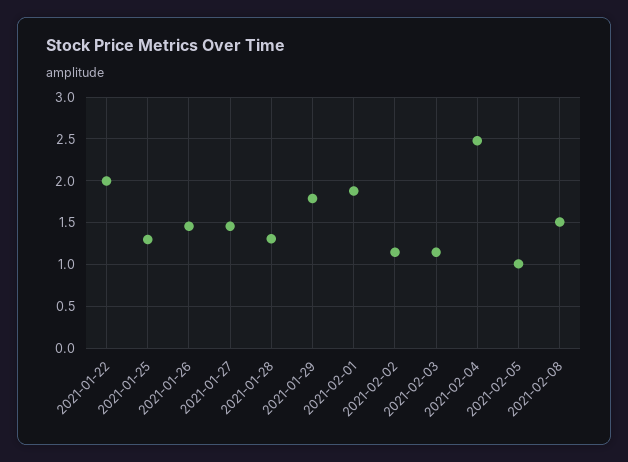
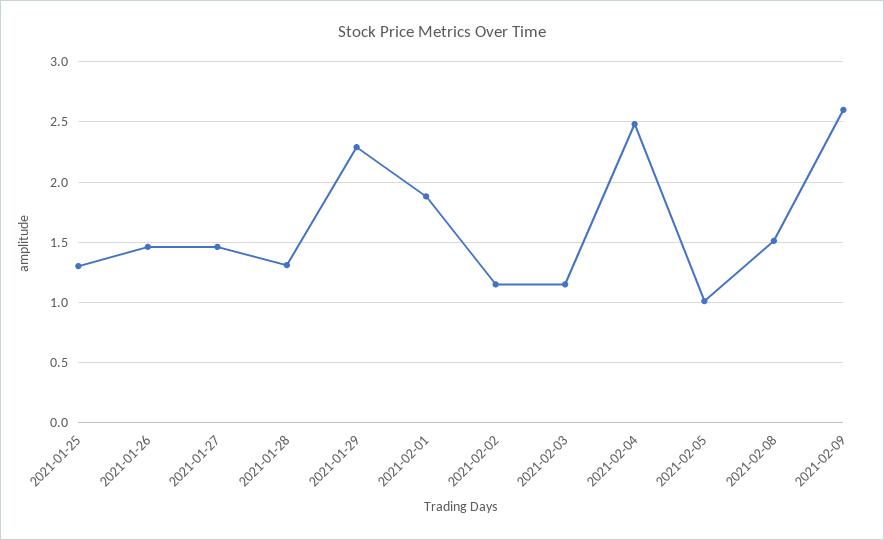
2021-01-22: 2 -> none
2021-01-29: 1.8 -> 2.3
2021-02-09: none -> 2.6

